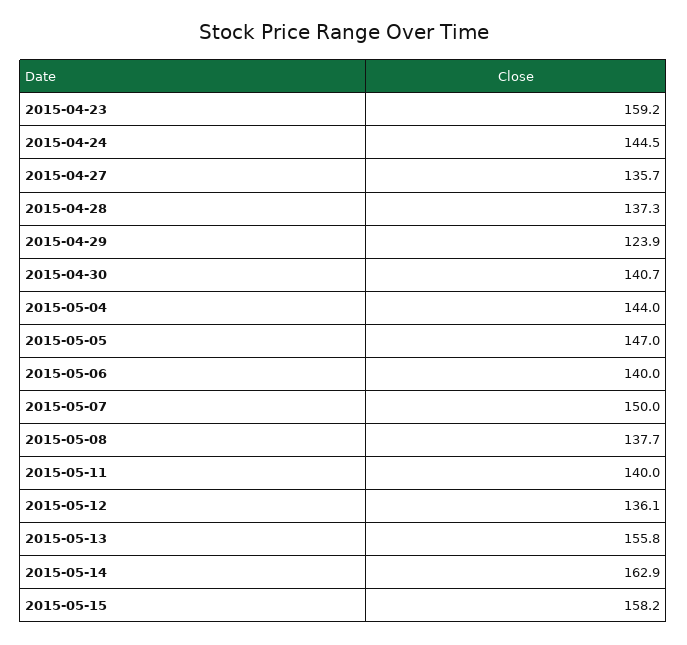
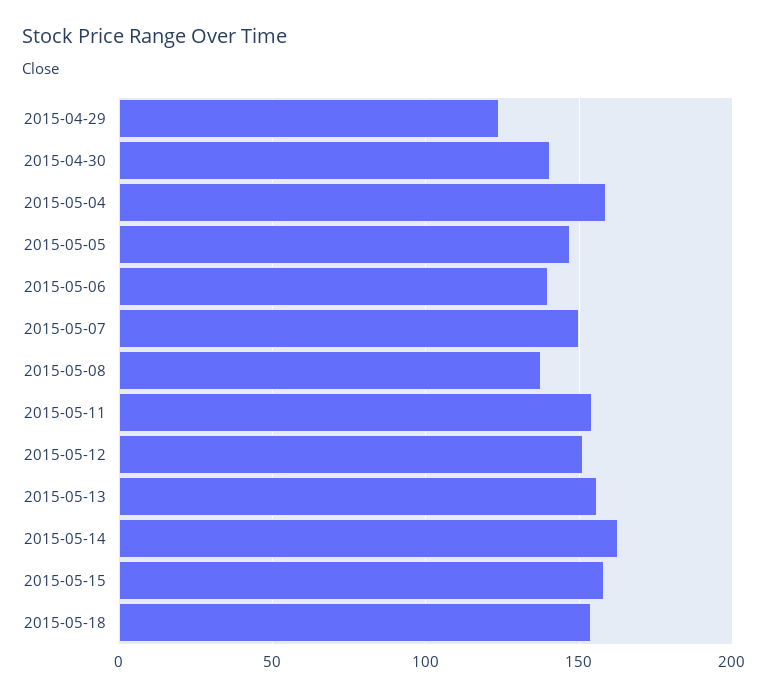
2015-04-23: 159.2 -> none
2015-04-24: 144.5 -> none
2015-04-27: 135.7 -> none
2015-04-28: 137.3 -> none
2015-05-04: 144 -> 160
2015-05-11: 140 -> 155
2015-05-12: 136.1 -> 150
2015-05-18: none -> 155

